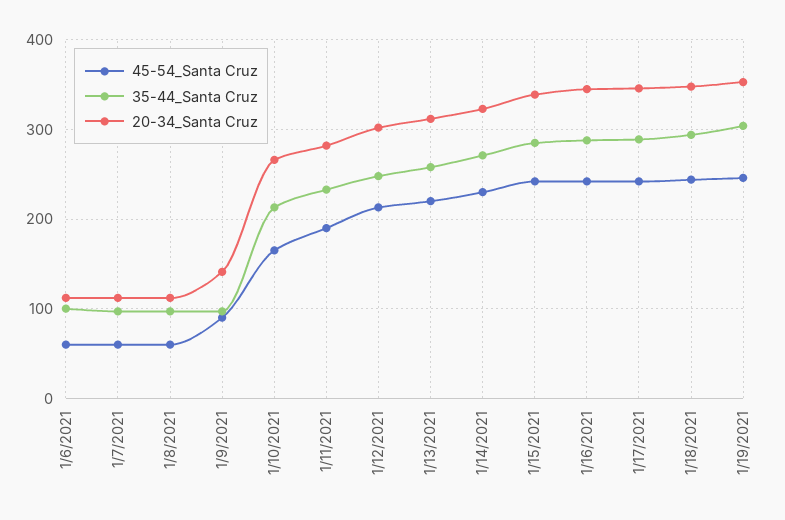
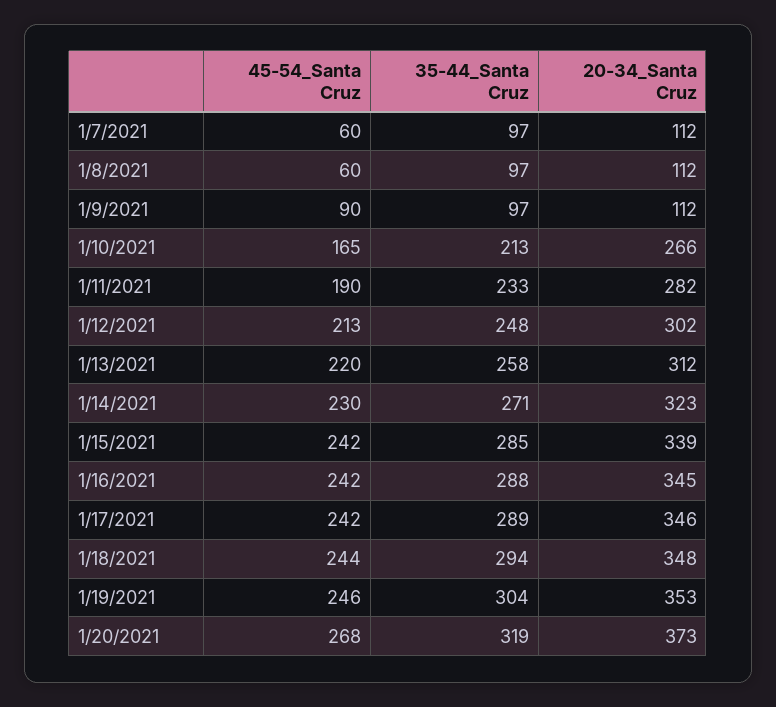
45-54_Santa Cruz, 1/6/2021: 60 -> none
35-44_Santa Cruz, 1/6/2021: 100 -> none
20-34_Santa Cruz, 1/6/2021: 110 -> none
20-34_Santa Cruz, 1/9/2021: 140 -> 112
45-54_Santa Cruz, 1/20/2021: none -> 268
35-44_Santa Cruz, 1/20/2021: none -> 319
20-34_Santa Cruz, 1/20/2021: none -> 373

